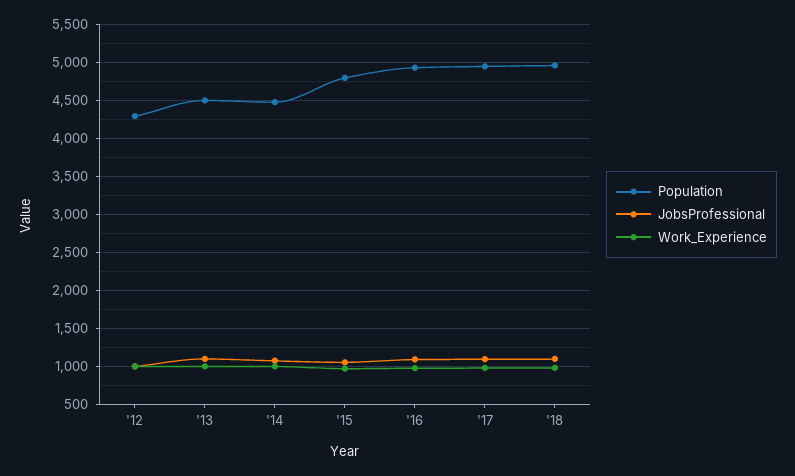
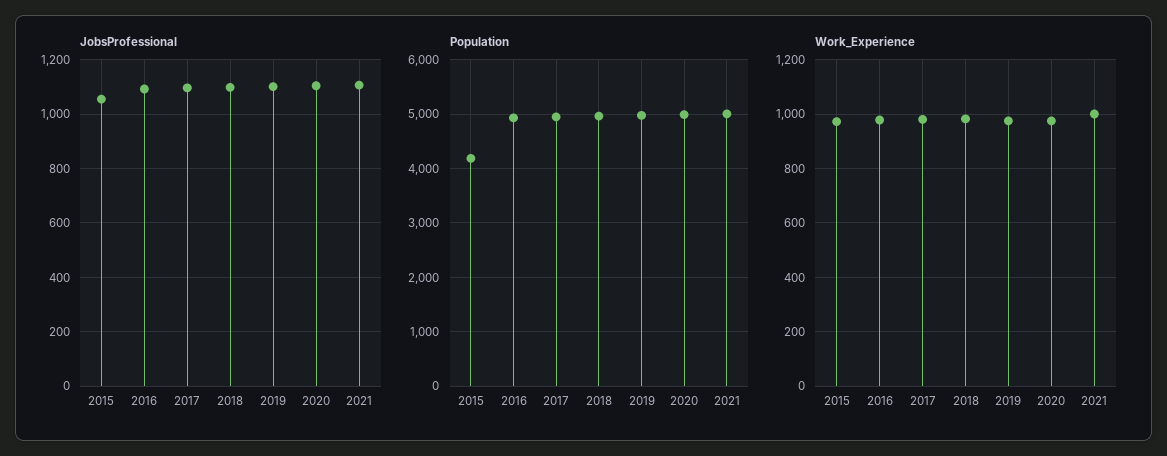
Population, '12: 4300 -> none
JobsProfessional, '12: 1000 -> none
Work_Experience, '12: 1000 -> none
Population, '13: 4500 -> none
JobsProfessional, '13: 1100 -> none
Work_Experience, '13: 1000 -> none
Population, '14: 4500 -> none
JobsProfessional, '14: 1100 -> none
Work_Experience, '14: 1000 -> none
Population, '15: 4800 -> 4200
JobsProfessional, 2019: none -> 1100
JobsProfessional, 2020: none -> 1100
JobsProfessional, 2021: none -> 1100
Population, 2019: none -> 5000
Population, 2020: none -> 5000
Population, 2021: none -> 5000
Work_Experience, 2019: none -> 975
Work_Experience, 2020: none -> 975
Work_Experience, 2021: none -> 1000

